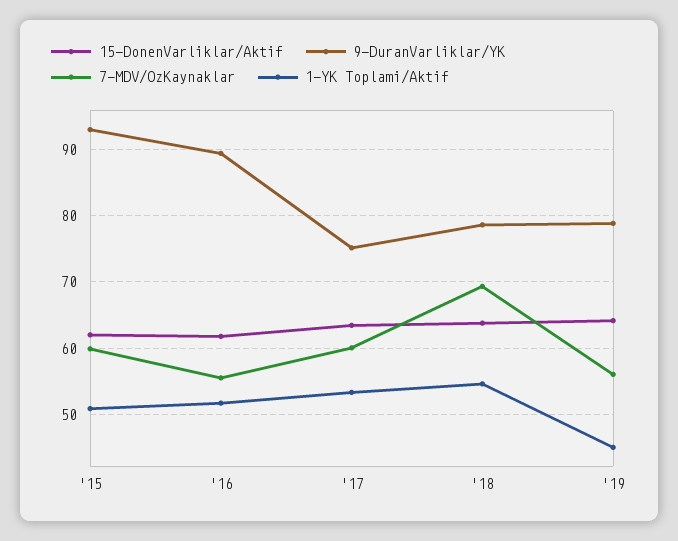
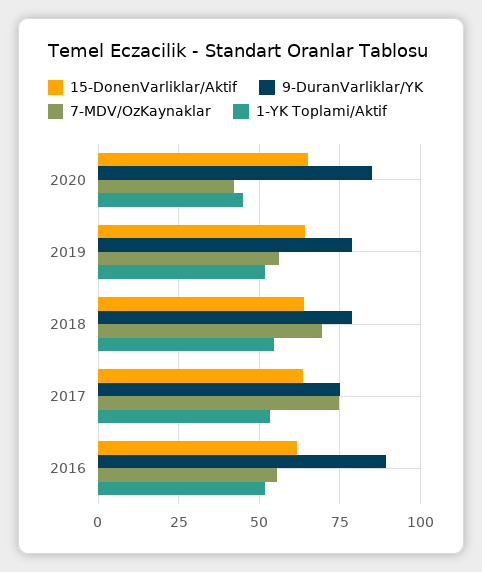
15-DonenVarliklar/Aktif, '15: 62 -> none
9-DuranVarliklar/YK, '15: 93 -> none
7-MDV/OzKaynaklar, '15: 60 -> none
1-YK Toplami/Aktif, '15: 51 -> none
7-MDV/OzKaynaklar, '17: 60 -> 75
1-YK Toplami/Aktif, '19: 45 -> 52.5
15-DonenVarliklar/Aktif, 2020: none -> 65
9-DuranVarliklar/YK, 2020: none -> 85
7-MDV/OzKaynaklar, 2020: none -> 42.5
1-YK Toplami/Aktif, 2020: none -> 45

